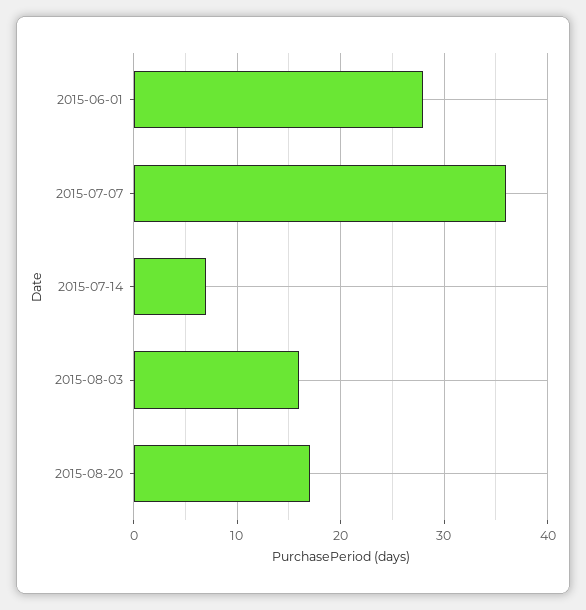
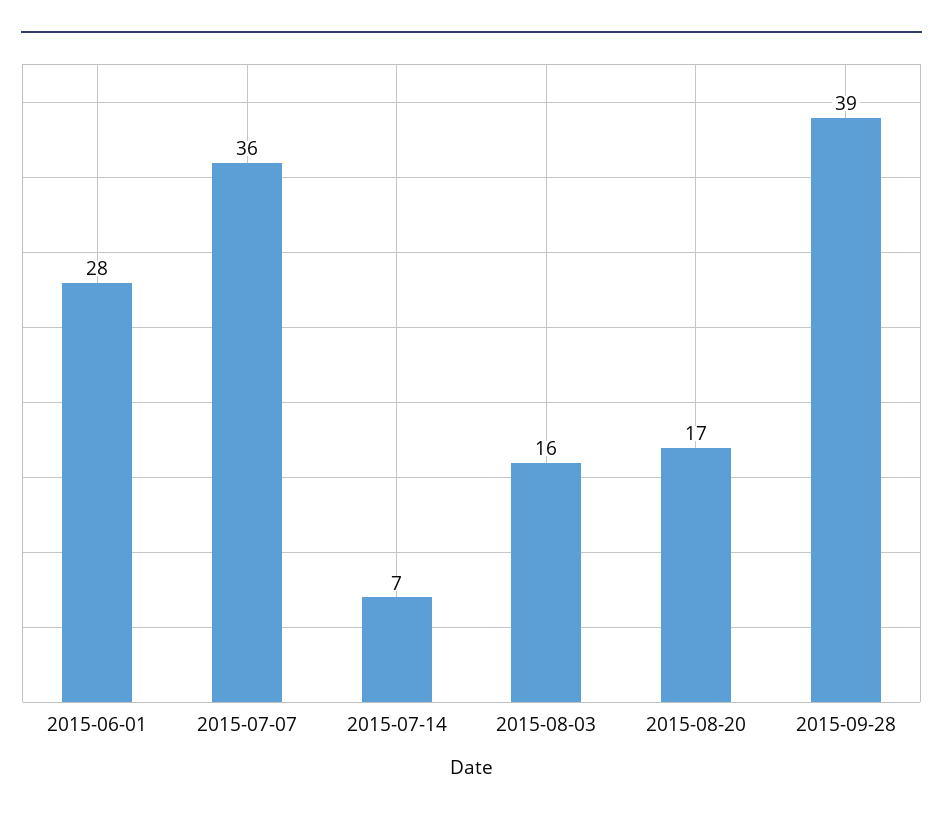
2015-09-28: none -> 39

